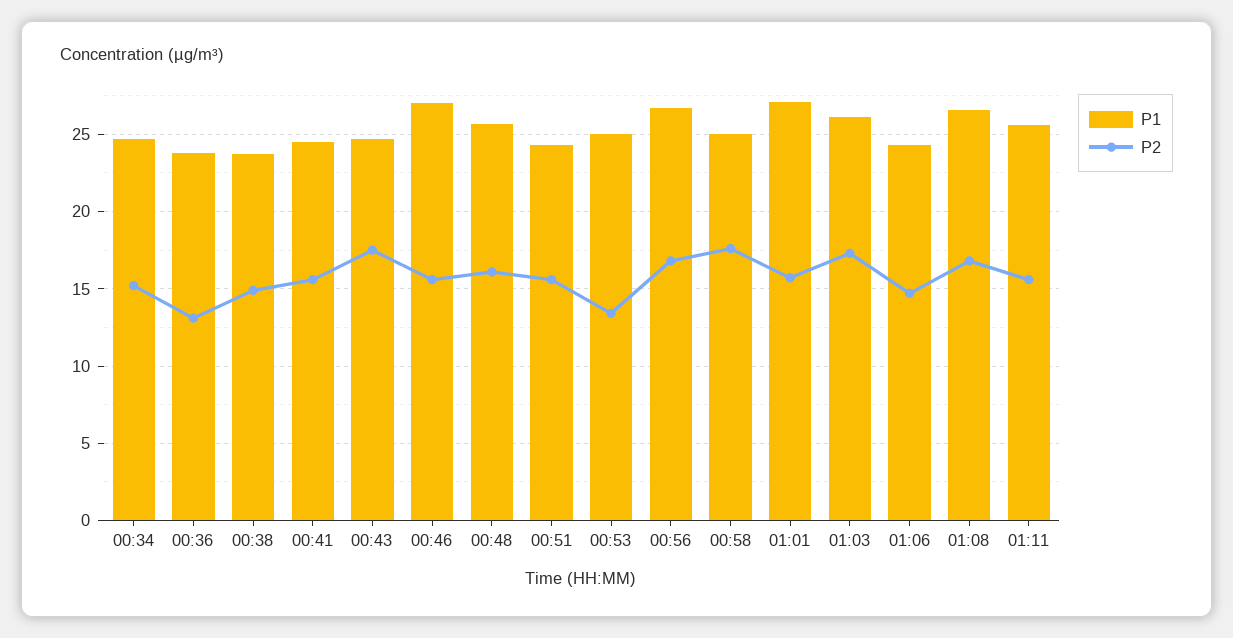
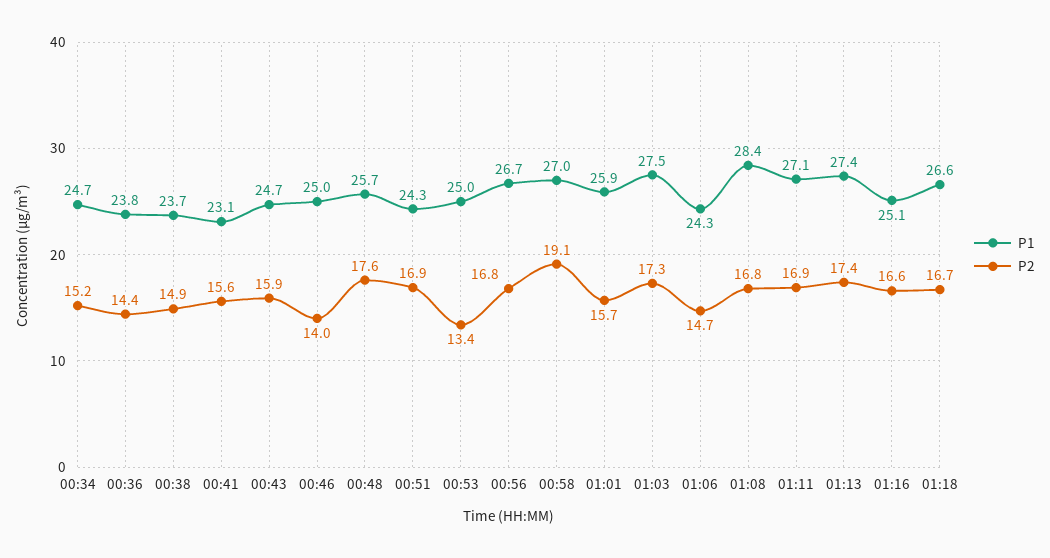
P2, 00:36: 13 -> 14.4
P1, 00:41: 24.5 -> 23.1
P2, 00:43: 17.5 -> 15.9
P1, 00:46: 27 -> 25
P2, 00:46: 15.5 -> 14
P2, 00:48: 16 -> 17.6
P2, 00:51: 15.5 -> 16.9
P1, 00:58: 25 -> 27
P2, 00:58: 17.5 -> 19.1
P1, 01:01: 27 -> 25.9
P1, 01:03: 26 -> 27.5
P1, 01:08: 26.5 -> 28.4
P1, 01:11: 25.5 -> 27.1
P2, 01:11: 15.5 -> 16.9
P1, 01:13: none -> 27.4
P2, 01:13: none -> 17.4
P1, 01:16: none -> 25.1
P2, 01:16: none -> 16.6
P1, 01:18: none -> 26.6
P2, 01:18: none -> 16.7

